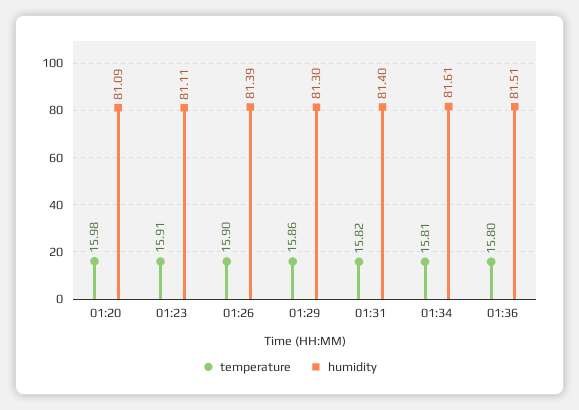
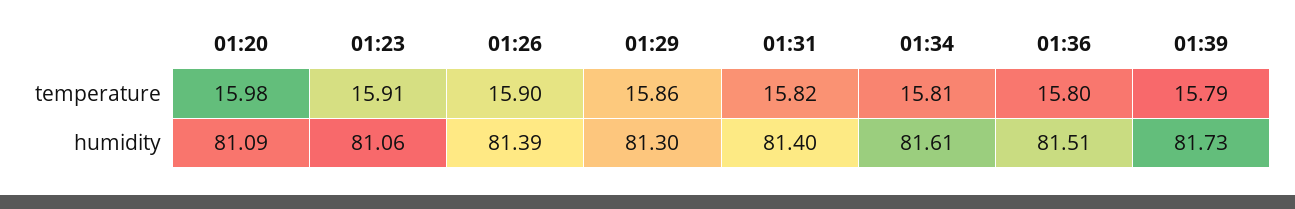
humidity, 01:23: 81.11 -> 81.06
temperature, 01:39: none -> 15.79
humidity, 01:39: none -> 81.73

